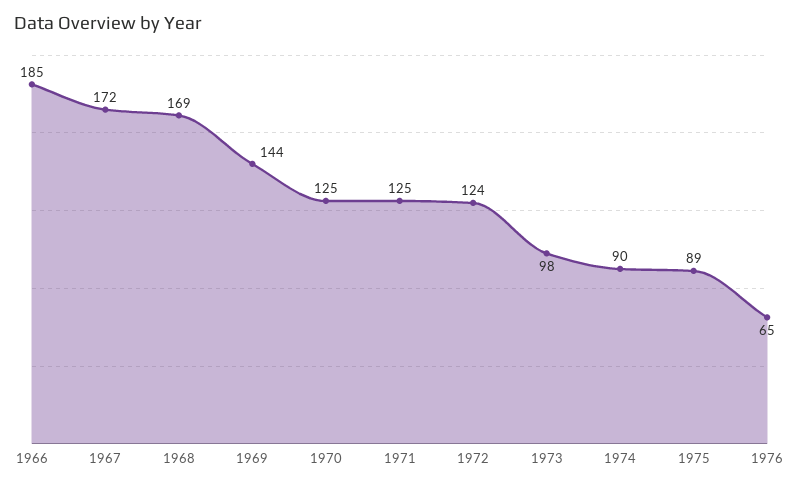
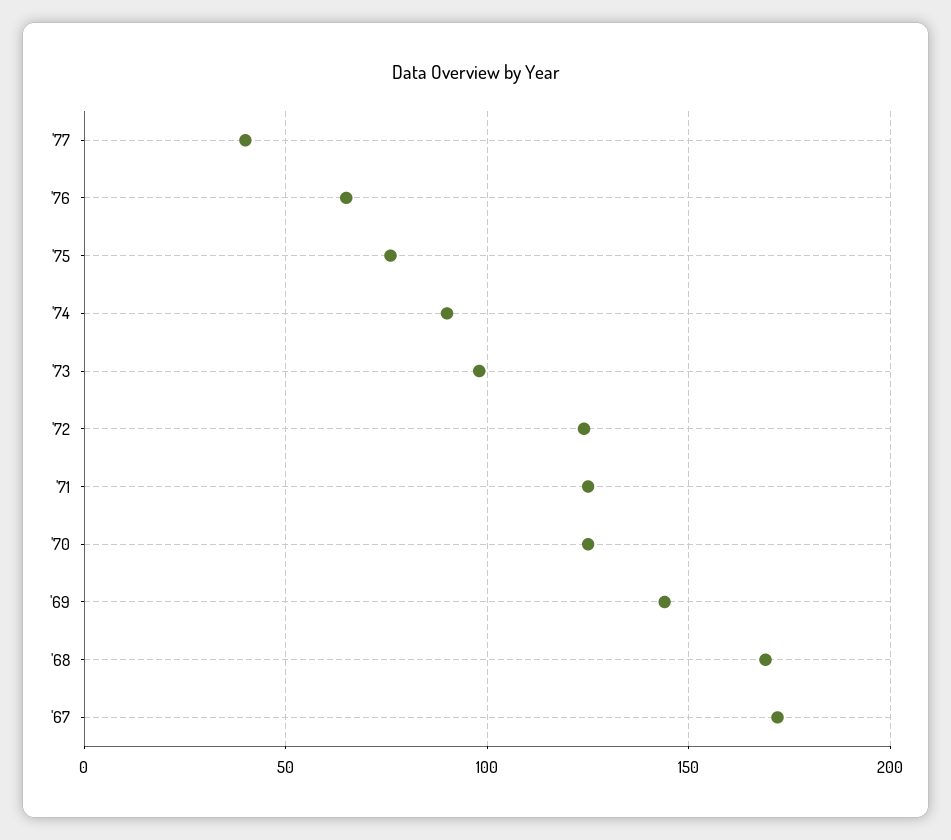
1966: 185 -> none
1975: 89 -> 75
'77: none -> 40

